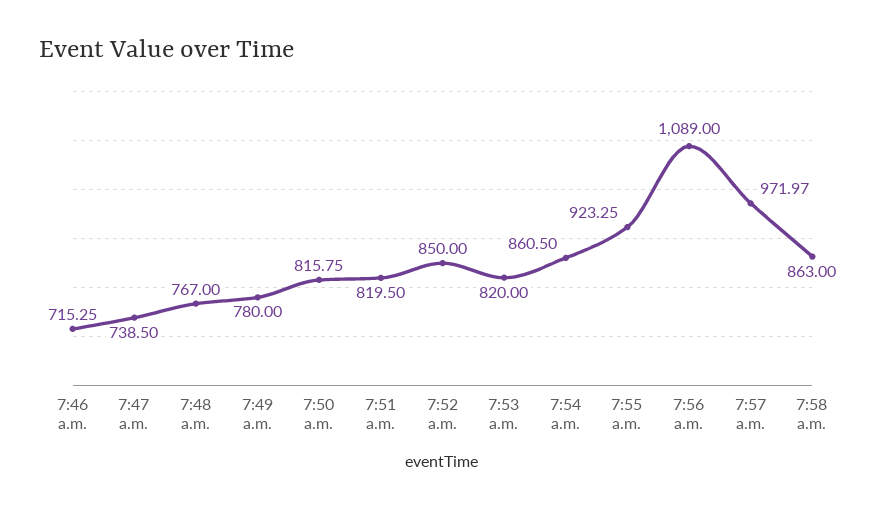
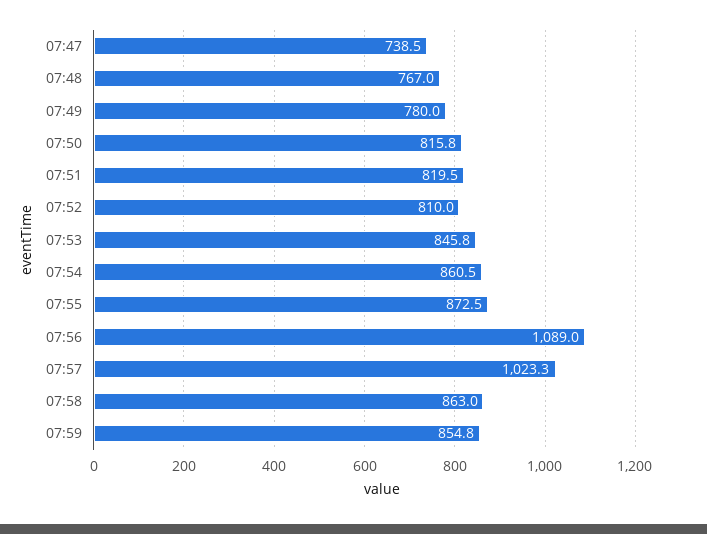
7:46 a.m.: 715.25 -> none
7:52 a.m.: 850 -> 810
7:53 a.m.: 820 -> 845.8
7:55 a.m.: 923.25 -> 872.5
7:57 a.m.: 971.97 -> 1023.3
07:59: none -> 854.8

